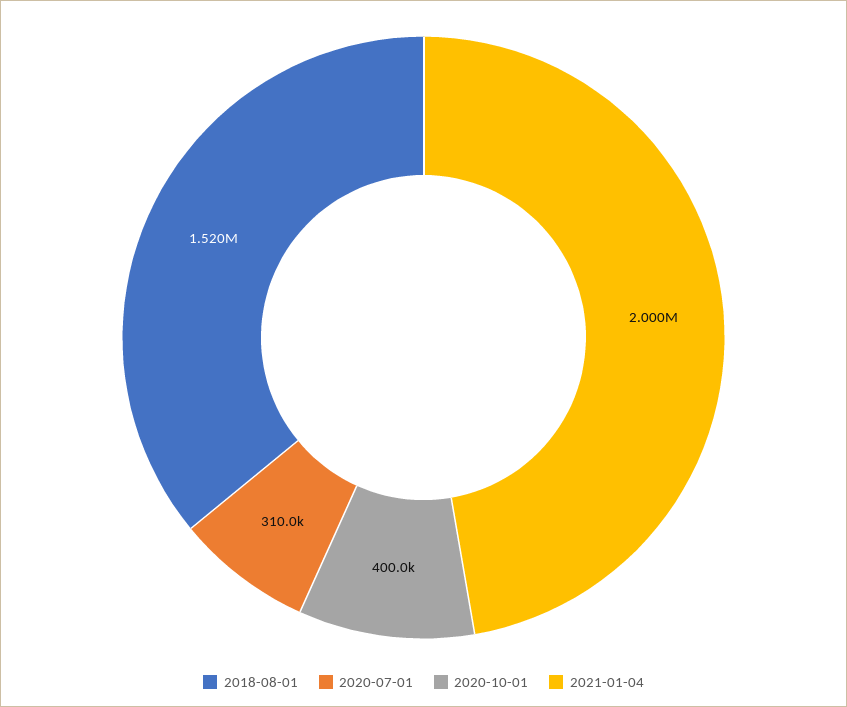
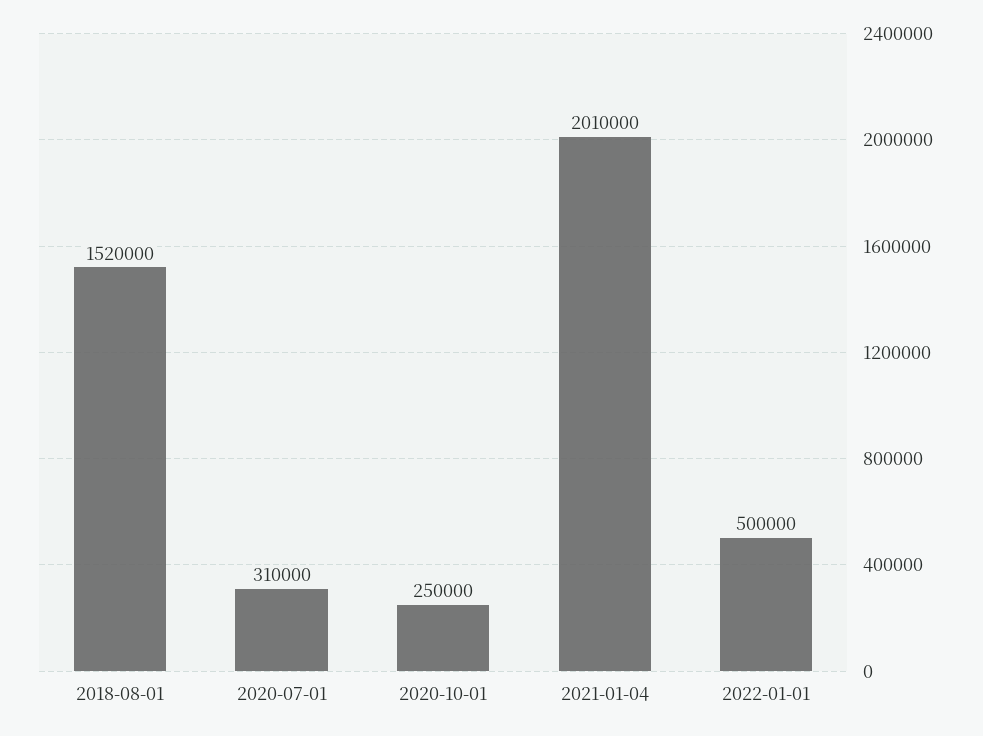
2020-10-01: 400000 -> 250000
2021-01-04: 2000000 -> 2010000
2022-01-01: none -> 500000

